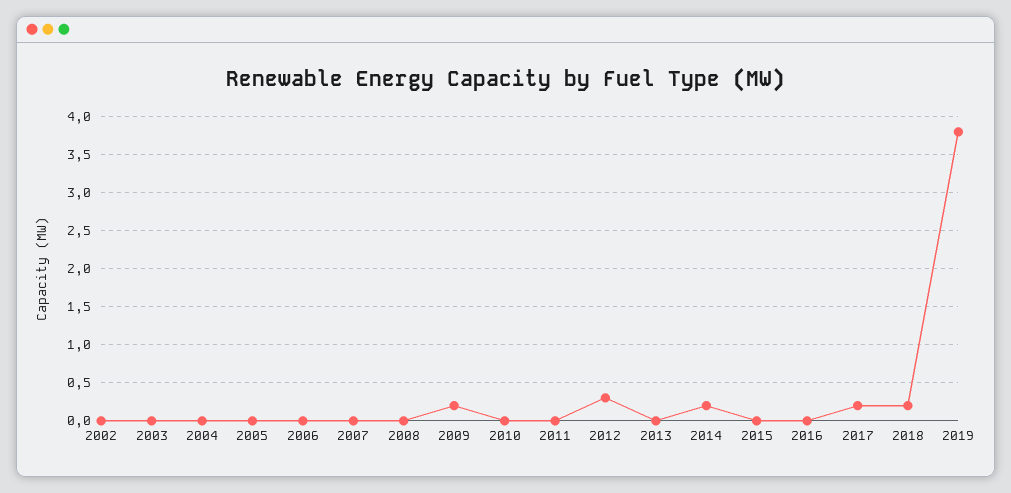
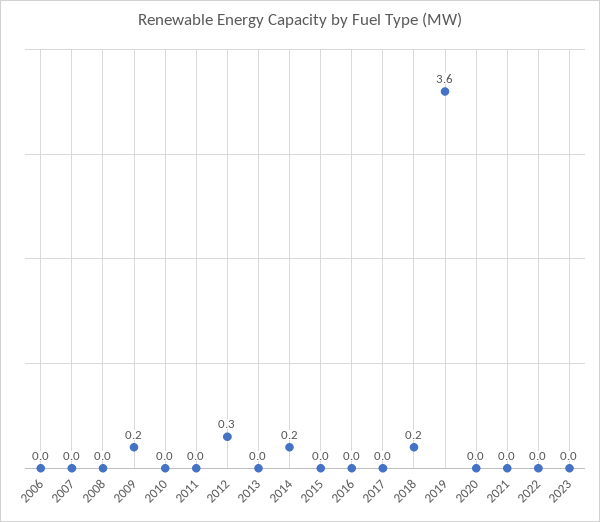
2002: 0 -> none
2003: 0 -> none
2004: 0 -> none
2005: 0 -> none
2017: 0.2 -> 0
2019: 3.8 -> 3.6
2020: none -> 0
2021: none -> 0
2022: none -> 0
2023: none -> 0

